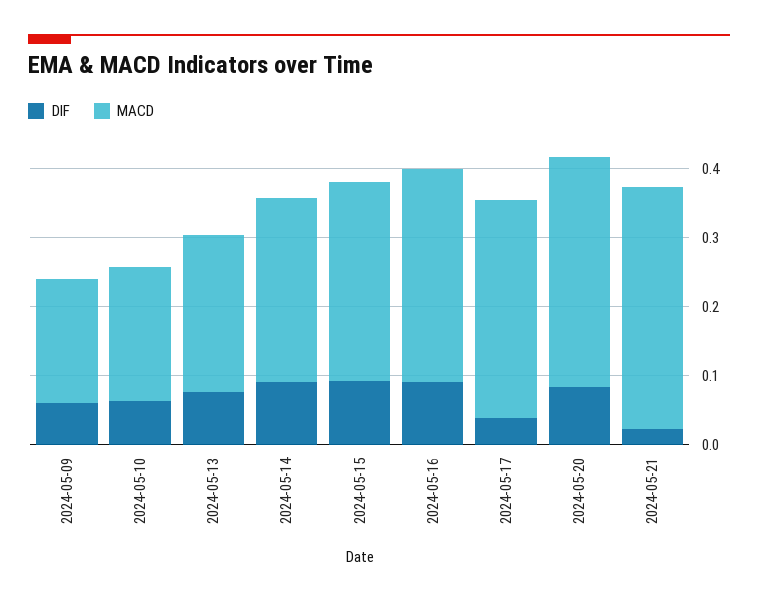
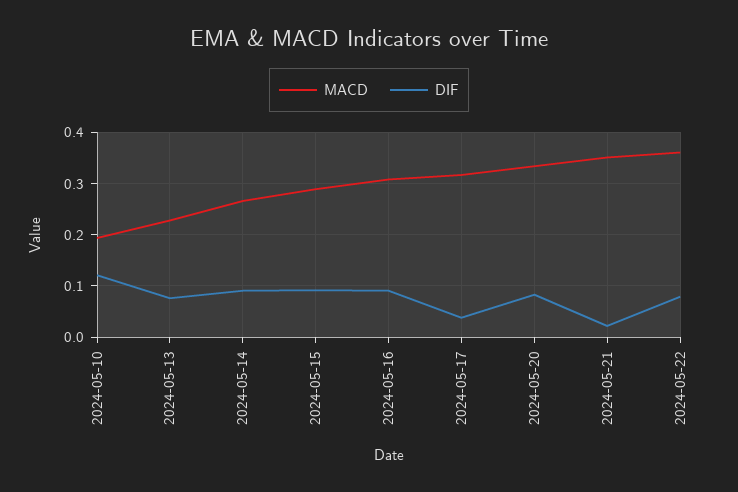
DIF, 2024-05-09: 0.06 -> none
MACD, 2024-05-09: 0.18 -> none
DIF, 2024-05-10: 0.06 -> 0.12
MACD, 2024-05-22: none -> 0.36
DIF, 2024-05-22: none -> 0.08

